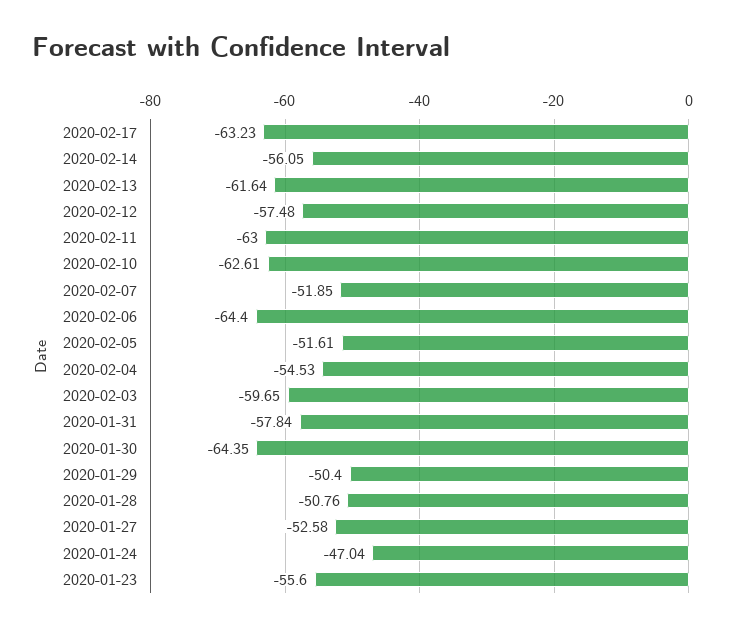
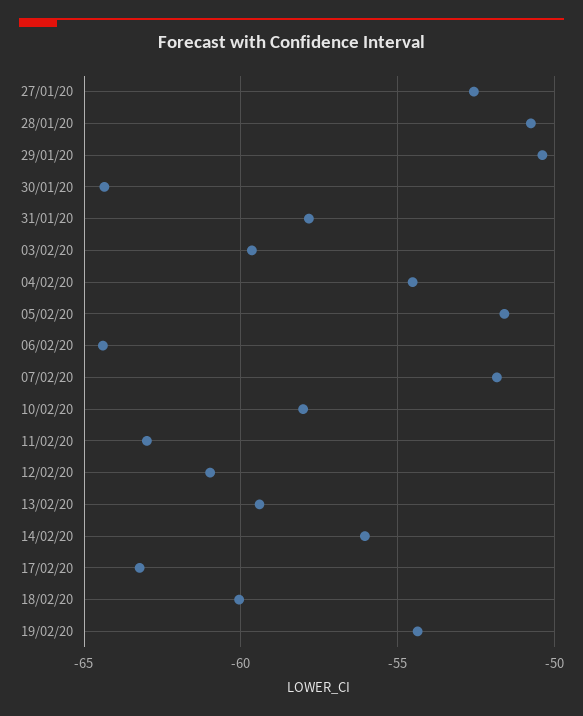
2020-02-13: -61.64 -> -59.5
2020-02-12: -57.48 -> -61
2020-02-10: -62.61 -> -58
2020-01-24: -47.04 -> none
2020-01-23: -55.6 -> none
18/02/20: none -> -60
19/02/20: none -> -54.5

